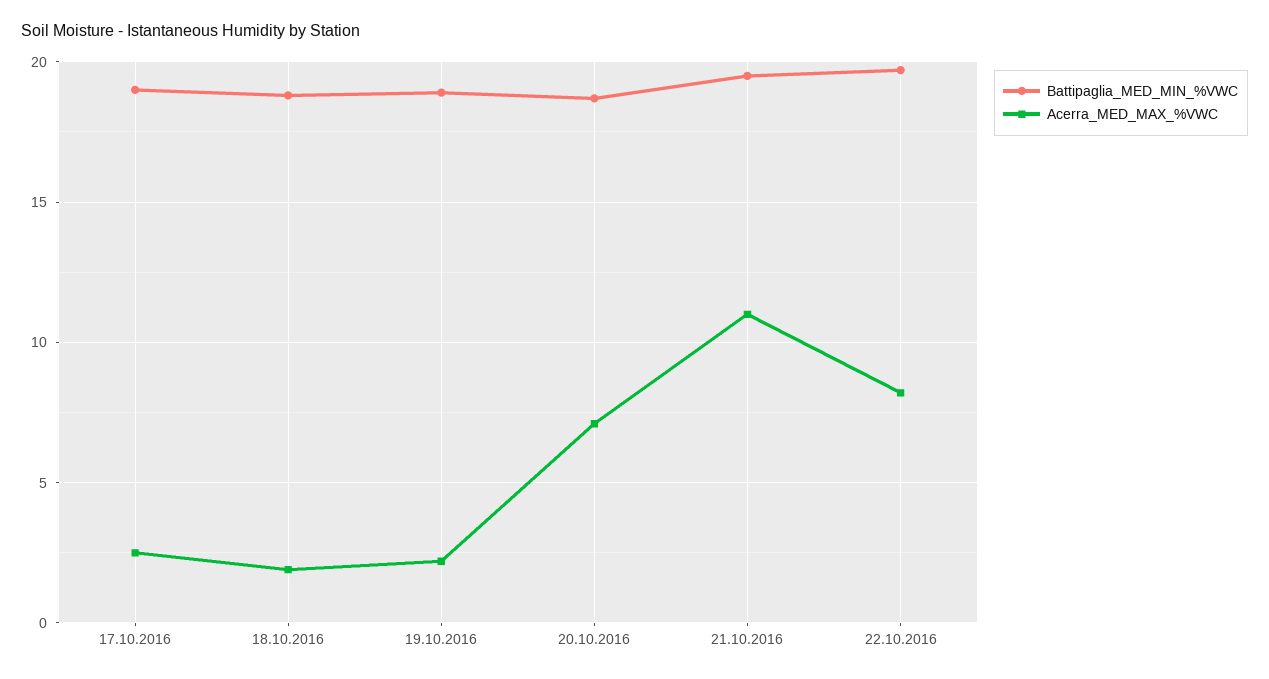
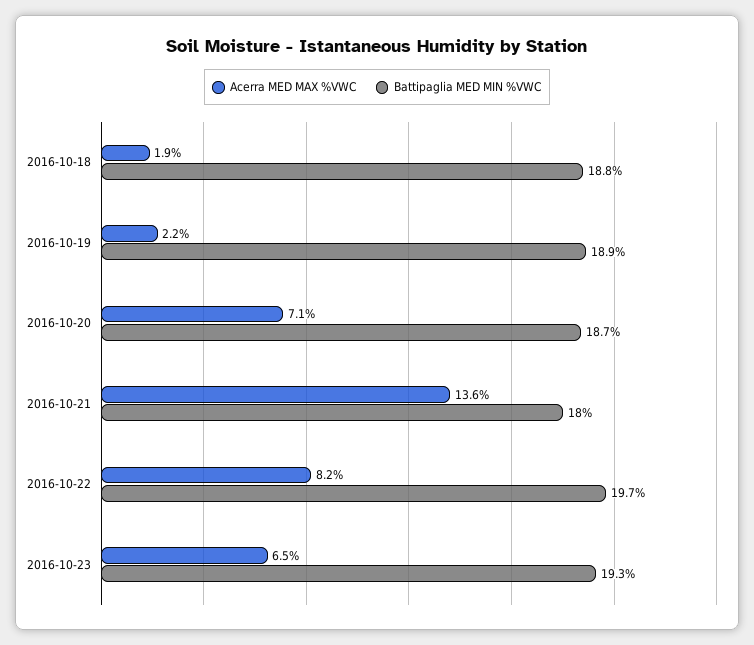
Battipaglia_MED_MIN_%VWC, 17.10.2016: 19 -> none
Acerra_MED_MAX_%VWC, 17.10.2016: 2.5 -> none
Battipaglia_MED_MIN_%VWC, 21.10.2016: 19.5 -> 18
Acerra_MED_MAX_%VWC, 21.10.2016: 11 -> 13.6
Acerra_MED_MAX_%VWC, 2016-10-23: none -> 6.5
Battipaglia_MED_MIN_%VWC, 2016-10-23: none -> 19.3

